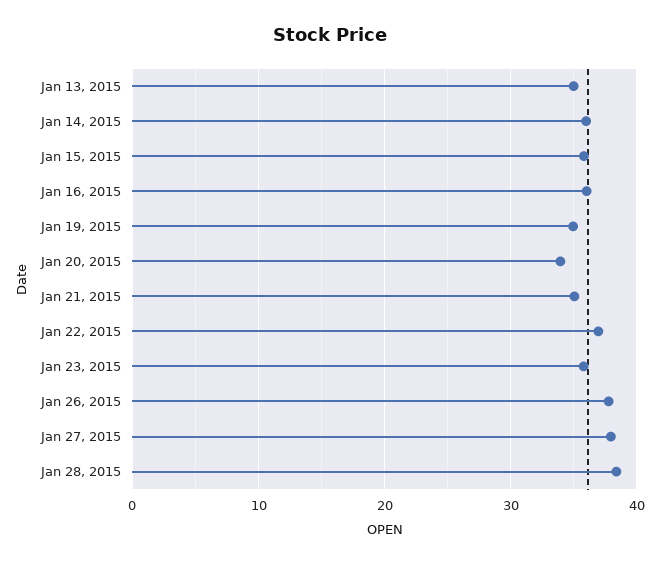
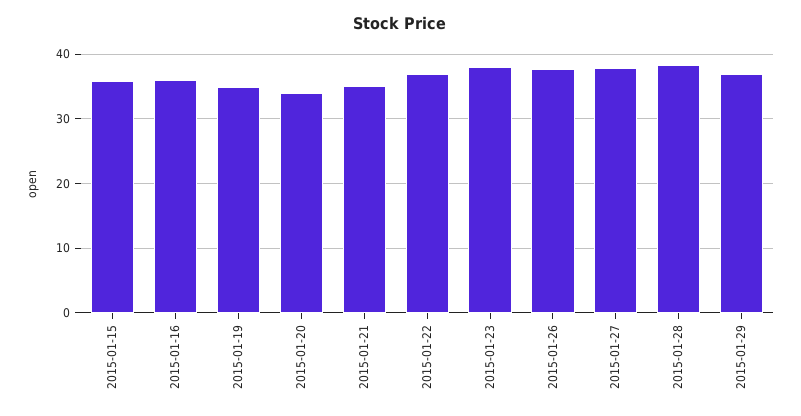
Jan 13, 2015: 35 -> none
Jan 14, 2015: 36 -> none
Jan 23, 2015: 36 -> 38
2015-01-29: none -> 37

